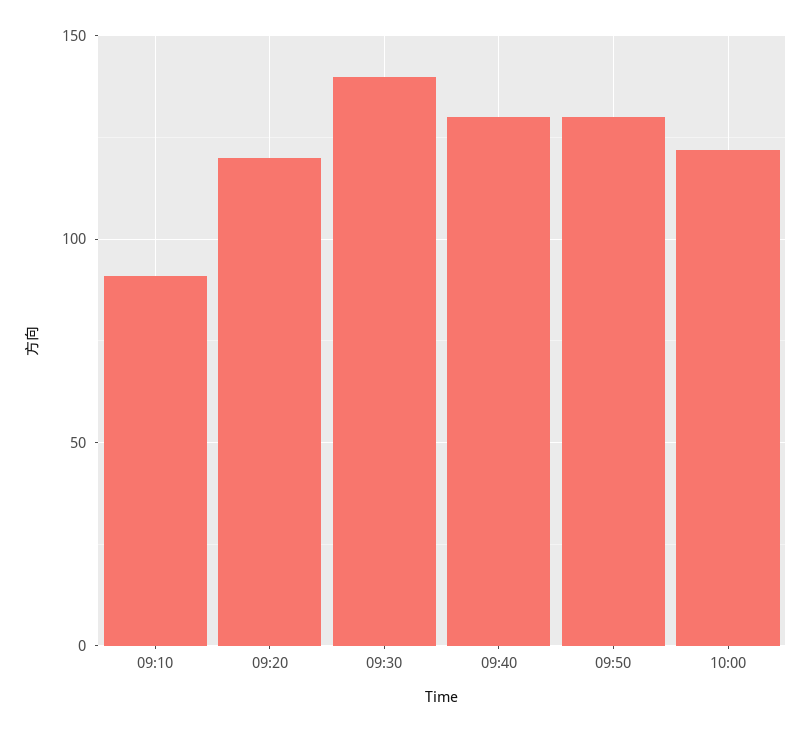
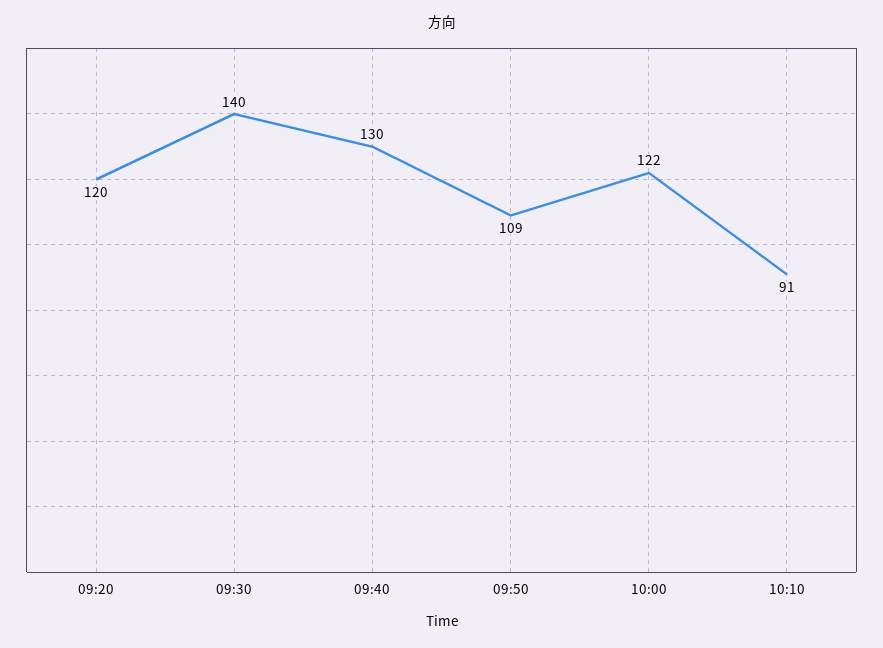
09:10: 90 -> none
09:50: 130 -> 109
10:10: none -> 91

